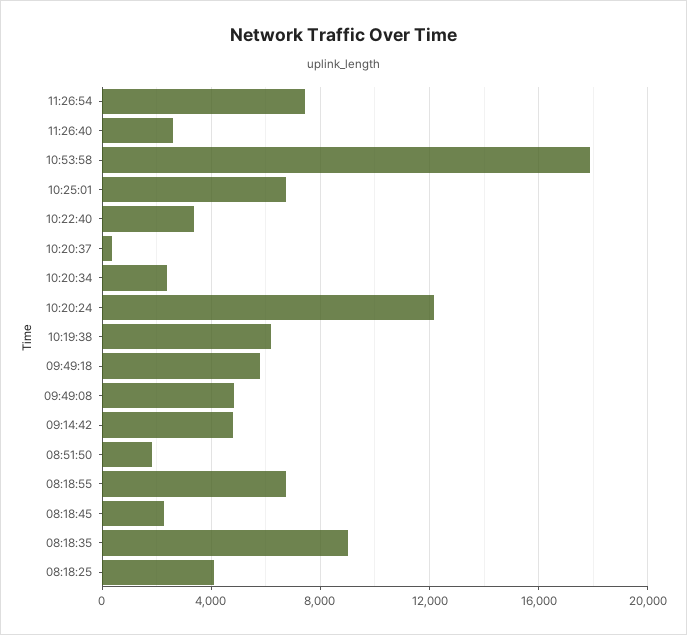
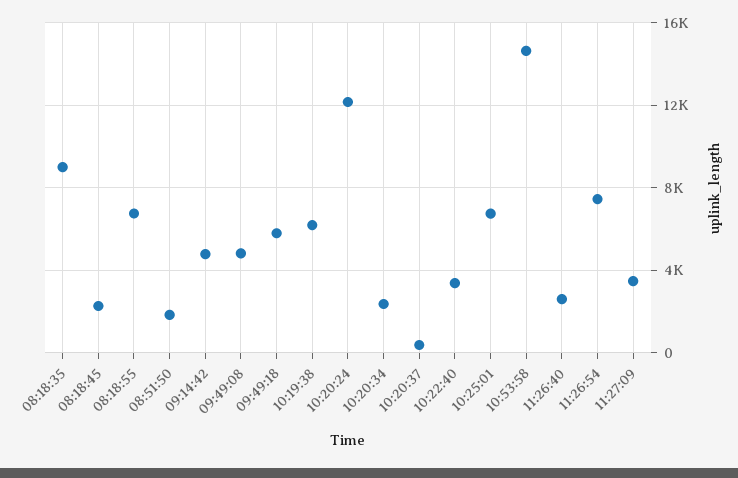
10:53:58: 18000 -> 14500
08:18:25: 4000 -> none
11:27:09: none -> 3500

